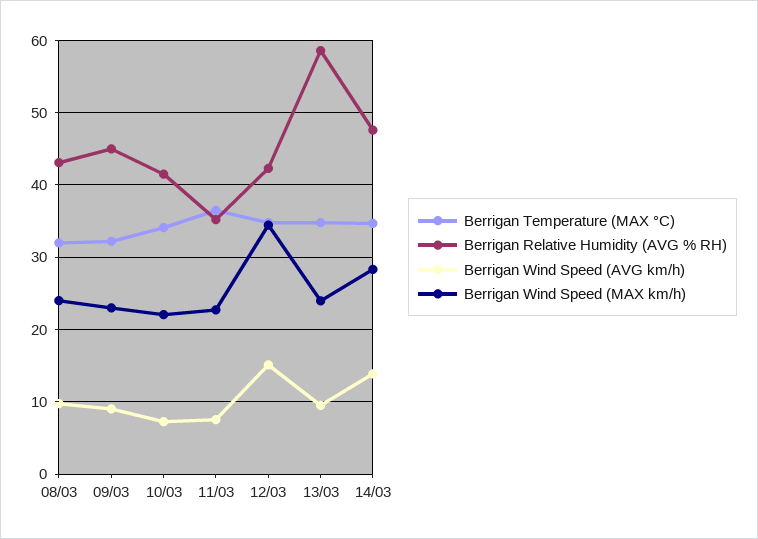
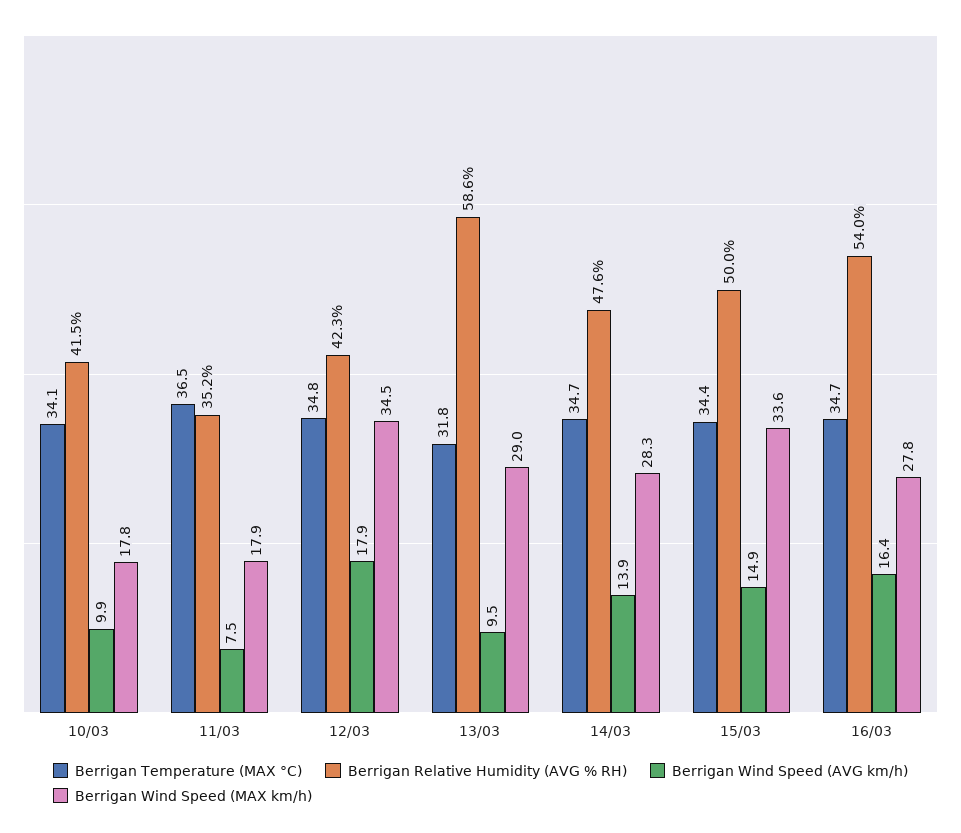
Berrigan Temperature (MAX °C), 08/03: 32 -> none
Berrigan Relative Humidity (AVG % RH), 08/03: 43 -> none
Berrigan Wind Speed (AVG km/h), 08/03: 10 -> none
Berrigan Wind Speed (MAX km/h), 08/03: 24 -> none
Berrigan Temperature (MAX °C), 09/03: 32 -> none
Berrigan Relative Humidity (AVG % RH), 09/03: 45 -> none
Berrigan Wind Speed (AVG km/h), 09/03: 9 -> none
Berrigan Wind Speed (MAX km/h), 09/03: 23 -> none
Berrigan Wind Speed (AVG km/h), 10/03: 7 -> 9.9
Berrigan Wind Speed (MAX km/h), 10/03: 22 -> 17.8
Berrigan Wind Speed (MAX km/h), 11/03: 23 -> 17.9
Berrigan Wind Speed (AVG km/h), 12/03: 15 -> 17.9
Berrigan Temperature (MAX °C), 13/03: 35 -> 31.8
Berrigan Wind Speed (MAX km/h), 13/03: 24 -> 29
Berrigan Temperature (MAX °C), 15/03: none -> 34.4
Berrigan Relative Humidity (AVG % RH), 15/03: none -> 50
Berrigan Wind Speed (AVG km/h), 15/03: none -> 14.9
Berrigan Wind Speed (MAX km/h), 15/03: none -> 33.6
Berrigan Temperature (MAX °C), 16/03: none -> 34.7
Berrigan Relative Humidity (AVG % RH), 16/03: none -> 54
Berrigan Wind Speed (AVG km/h), 16/03: none -> 16.4
Berrigan Wind Speed (MAX km/h), 16/03: none -> 27.8

